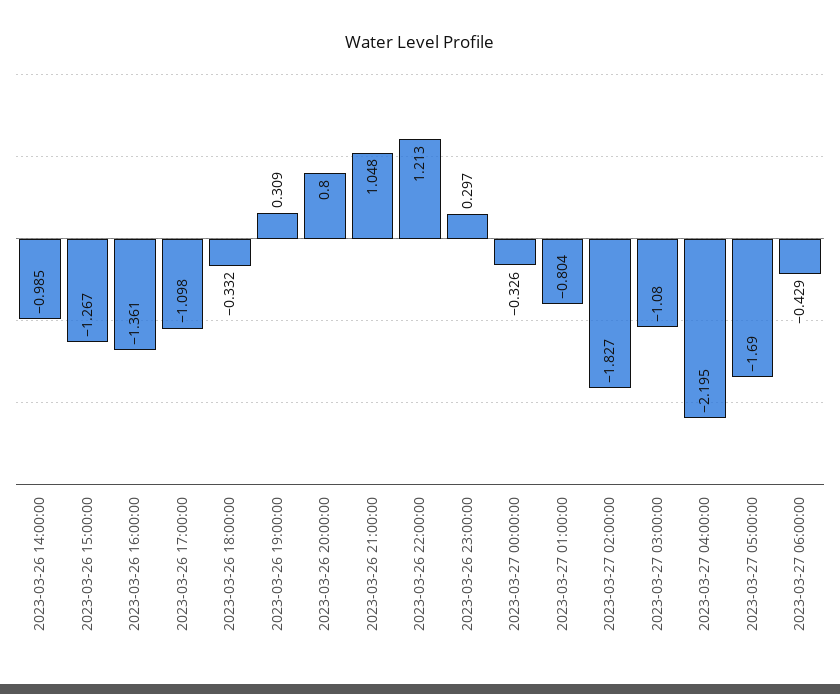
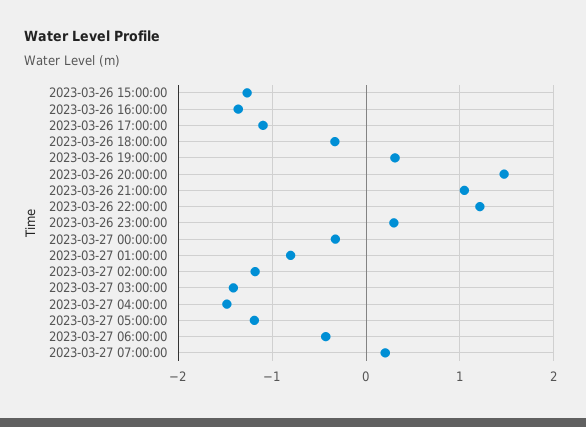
2023-03-26 14:00:00: -0.985 -> none
2023-03-26 20:00:00: 0.8 -> 1.5
2023-03-27 02:00:00: -1.827 -> -1.2
2023-03-27 03:00:00: -1.08 -> -1.4
2023-03-27 04:00:00: -2.195 -> -1.5
2023-03-27 05:00:00: -1.69 -> -1.2
2023-03-27 07:00:00: none -> 0.2

